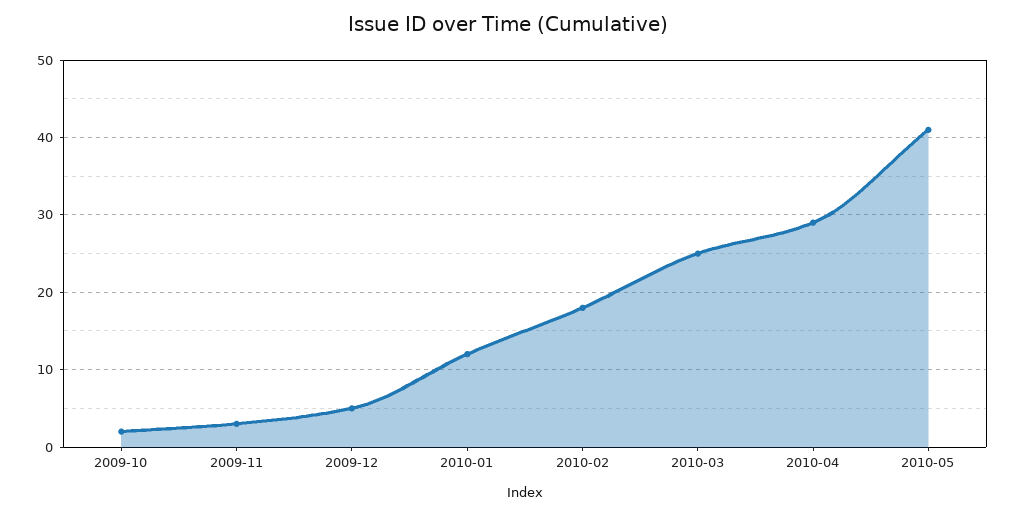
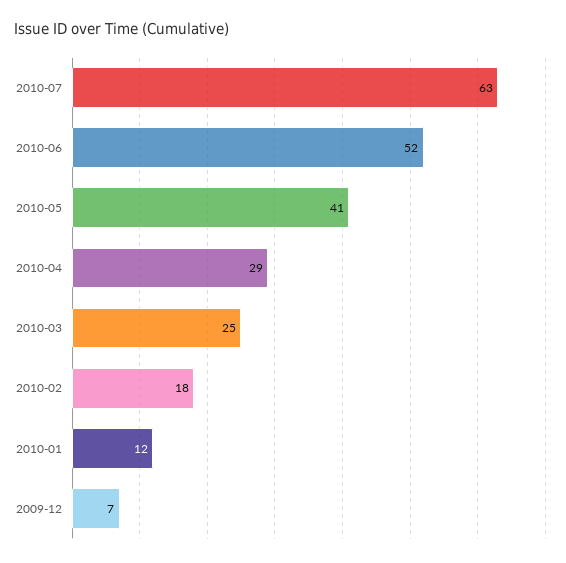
2009-10: 2 -> none
2009-11: 3 -> none
2009-12: 5 -> 7
2010-07: none -> 63
2010-06: none -> 52

